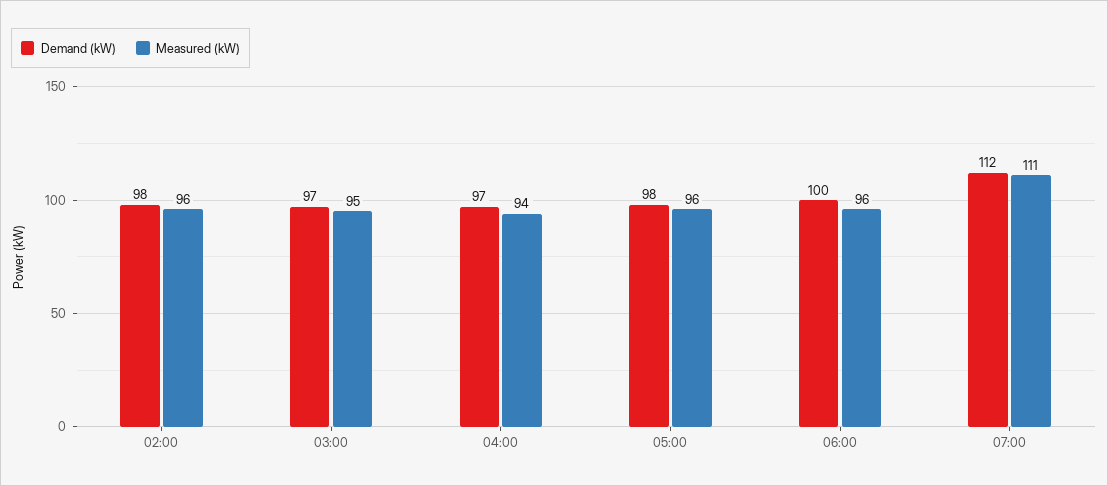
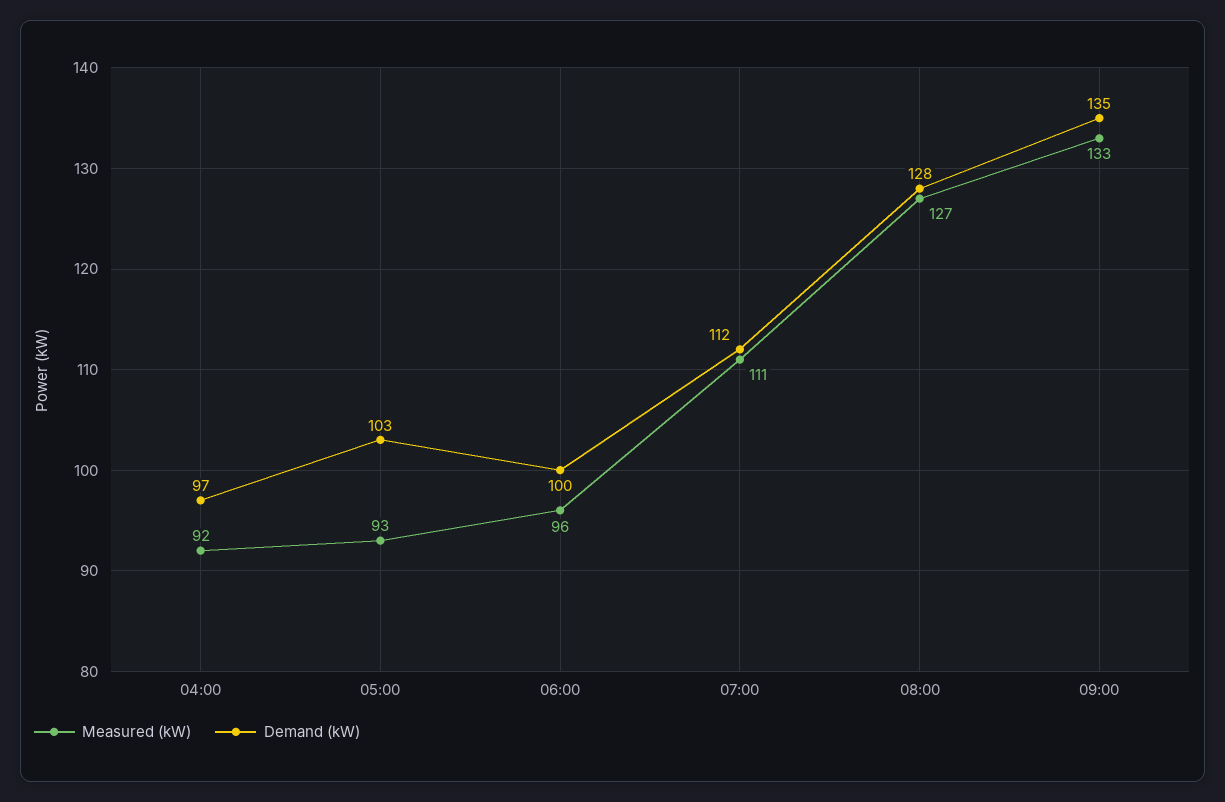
Demand (kW), 02:00: 98 -> none
Measured (kW), 02:00: 96 -> none
Demand (kW), 03:00: 97 -> none
Measured (kW), 03:00: 95 -> none
Measured (kW), 04:00: 94 -> 92
Demand (kW), 05:00: 98 -> 103
Measured (kW), 05:00: 96 -> 93
Measured (kW), 08:00: none -> 127
Demand (kW), 08:00: none -> 128
Measured (kW), 09:00: none -> 133
Demand (kW), 09:00: none -> 135

